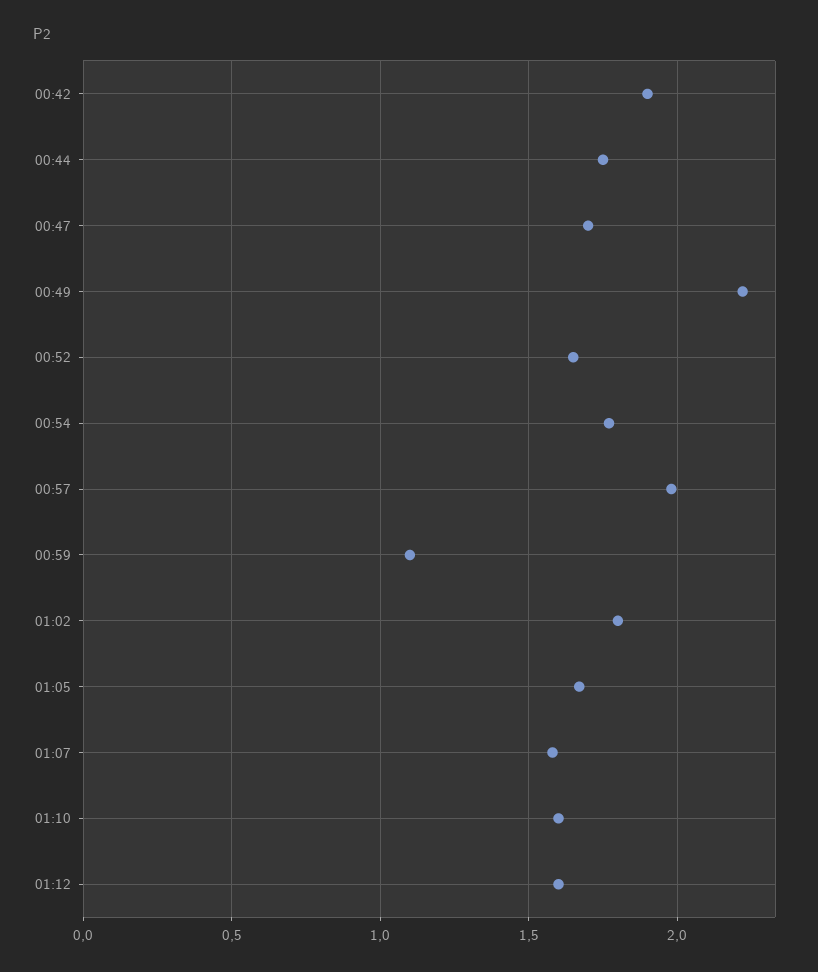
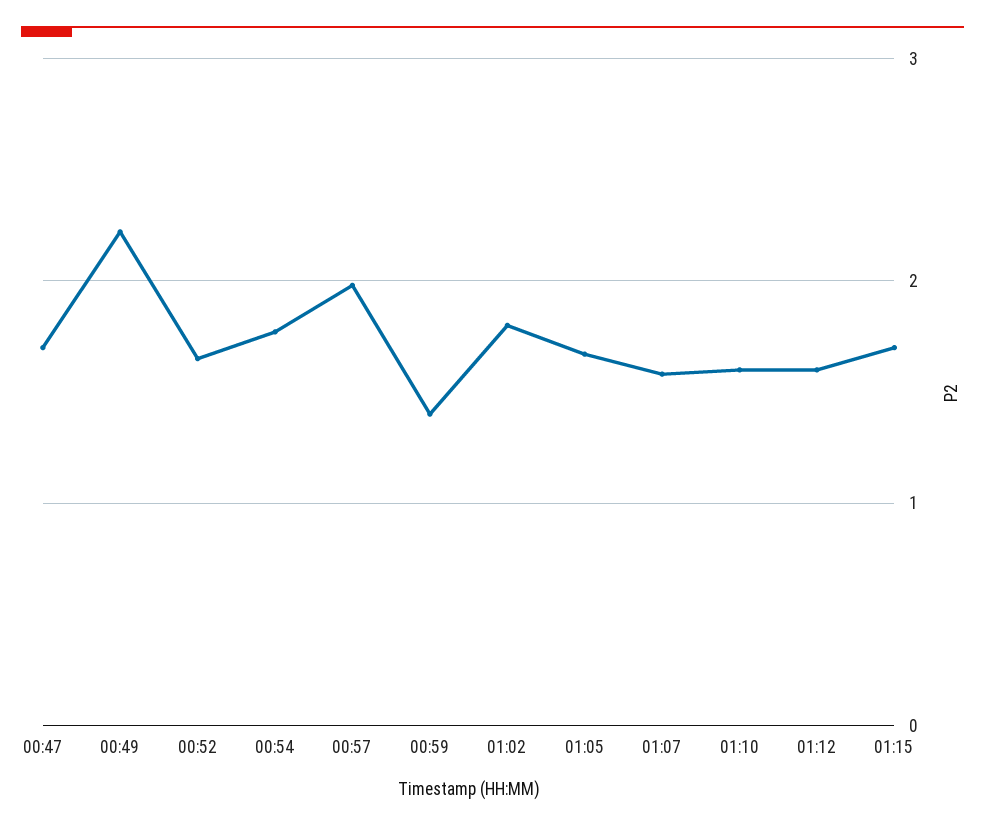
00:42: 1.9 -> none
00:44: 1.75 -> none
00:59: 1.1 -> 1.4
01:15: none -> 1.7

